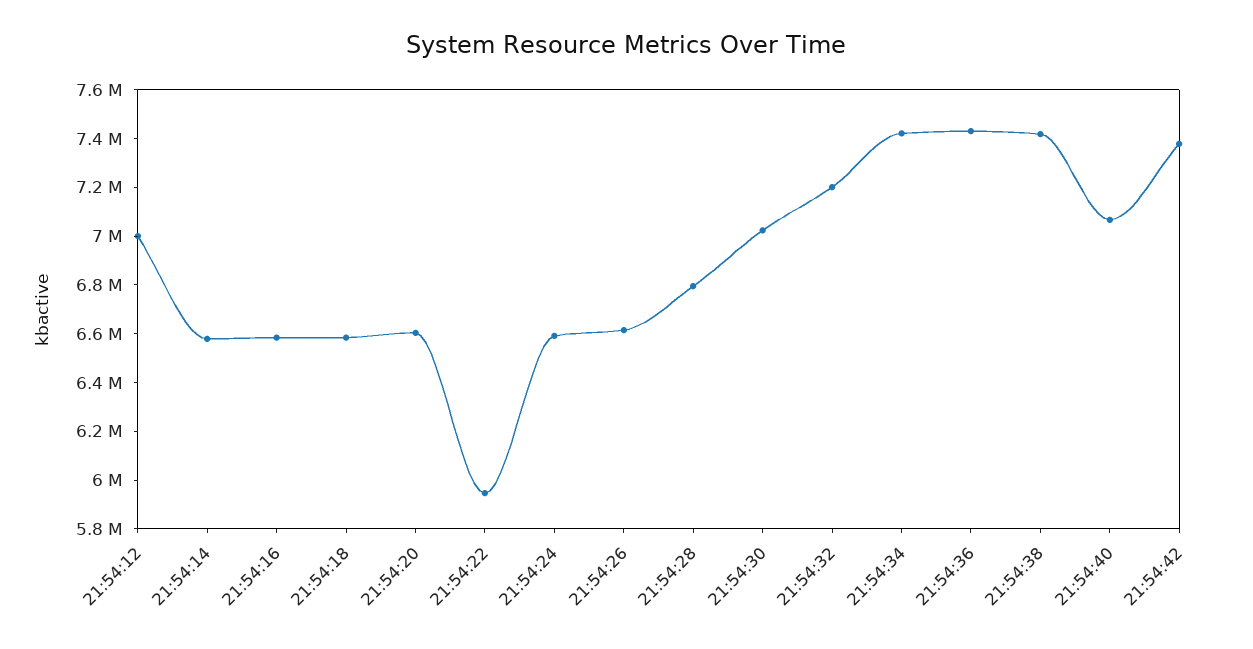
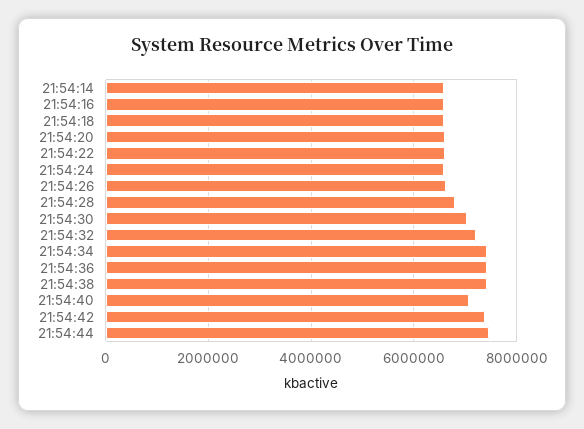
21:54:12: 7000000 -> none
21:54:22: 5950000 -> 6600000
21:54:44: none -> 7400000

